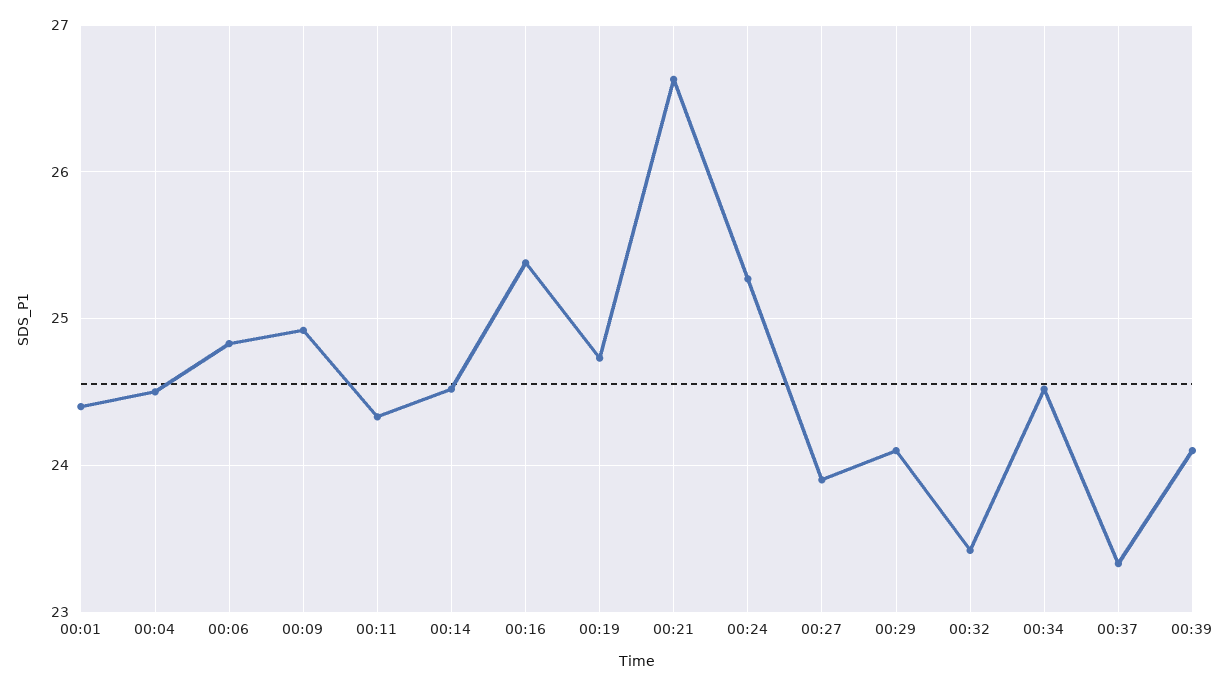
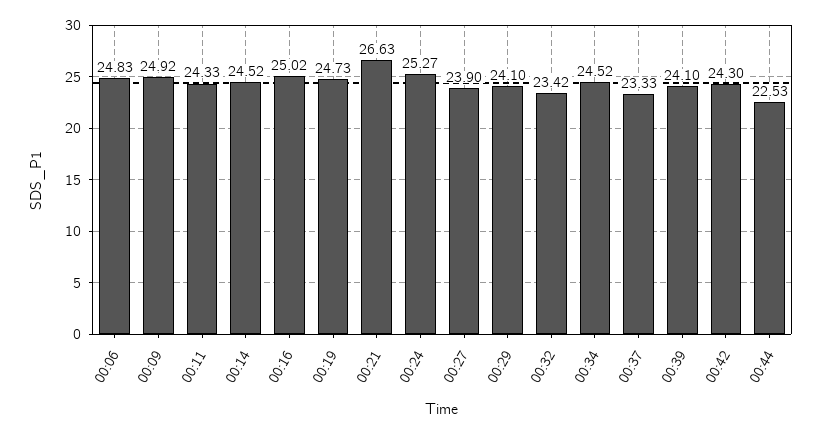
00:01: 24.4 -> none
00:04: 24.5 -> none
00:16: 25.4 -> 25.02
00:42: none -> 24.3
00:44: none -> 22.53

